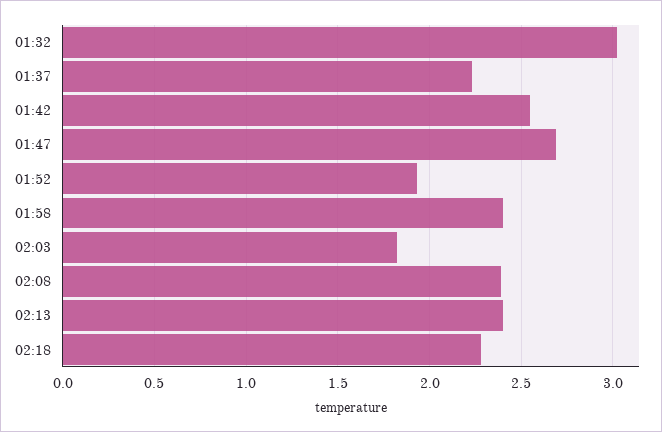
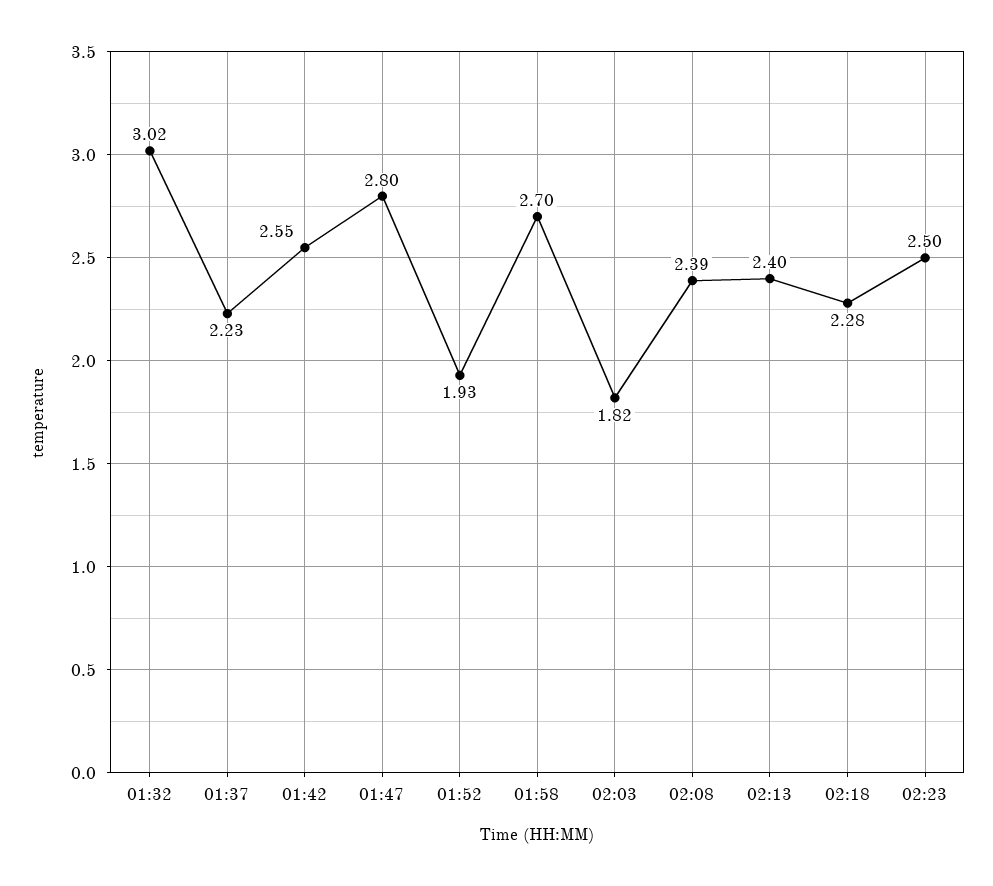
01:47: 2.7 -> 2.8
01:58: 2.4 -> 2.7
02:23: none -> 2.5

